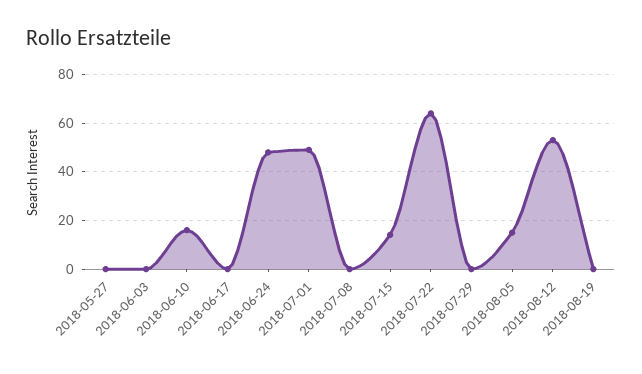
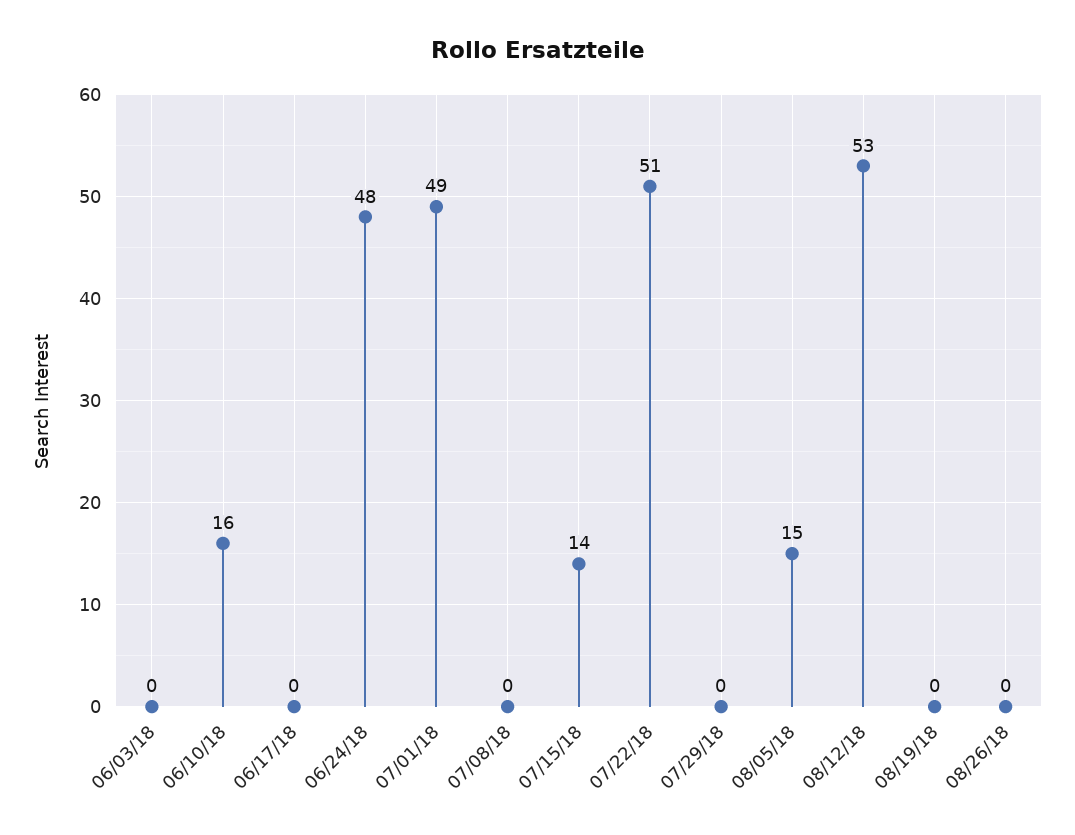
2018-05-27: 0 -> none
2018-07-22: 65 -> 51
08/26/18: none -> 0

